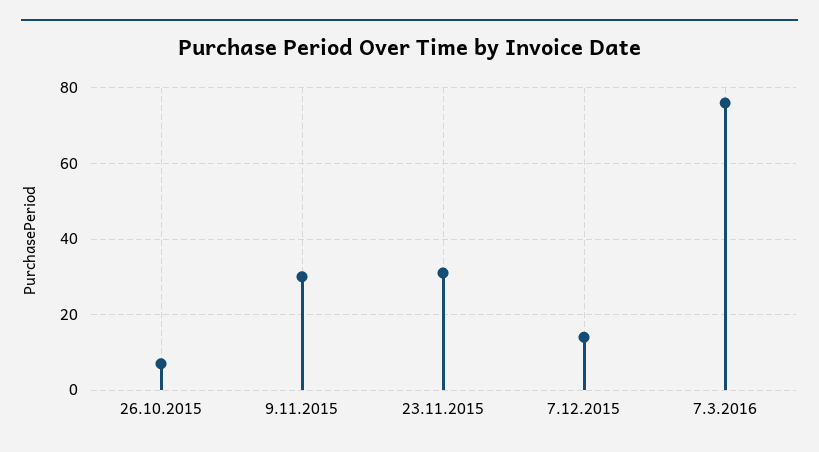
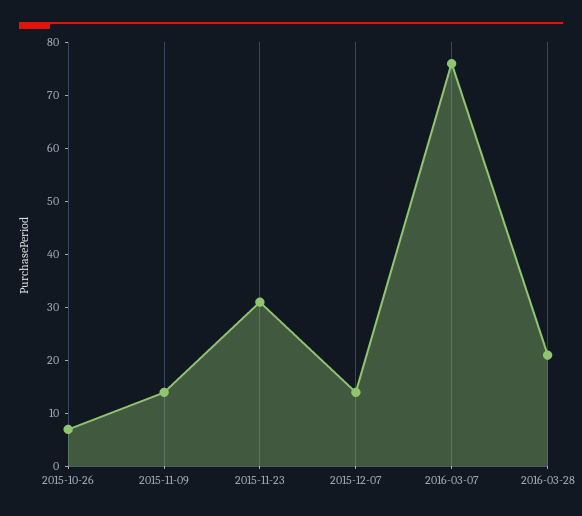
9.11.2015: 30 -> 15
2016-03-28: none -> 20

